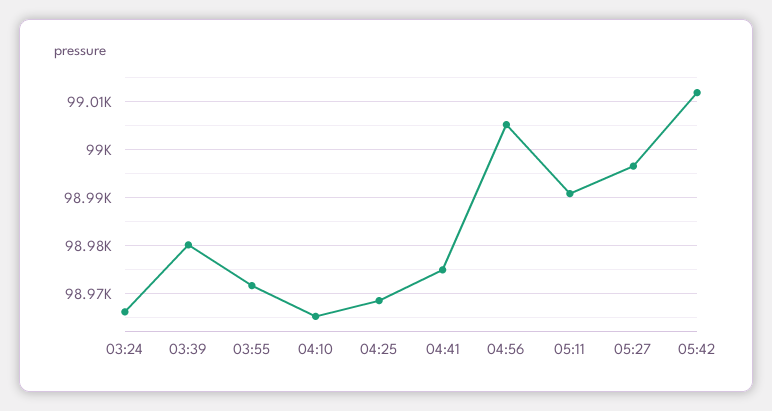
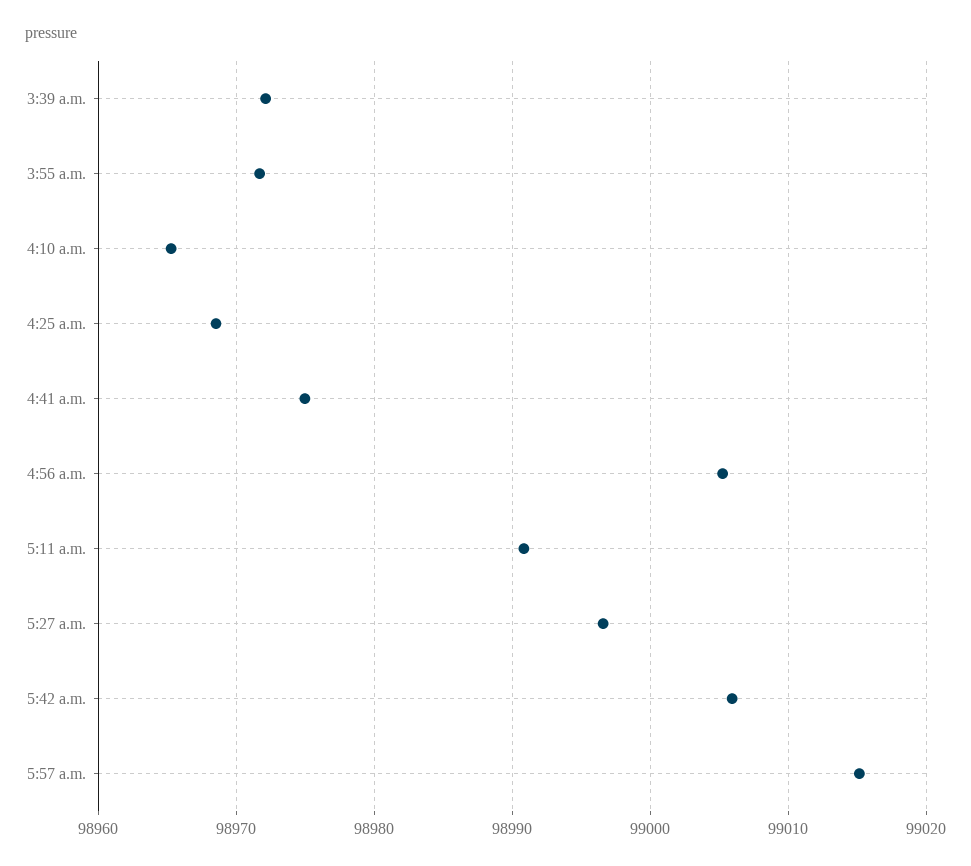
03:24: 98966 -> none
03:39: 98980 -> 98972
05:42: 99012 -> 99006
5:57 a.m.: none -> 99015

